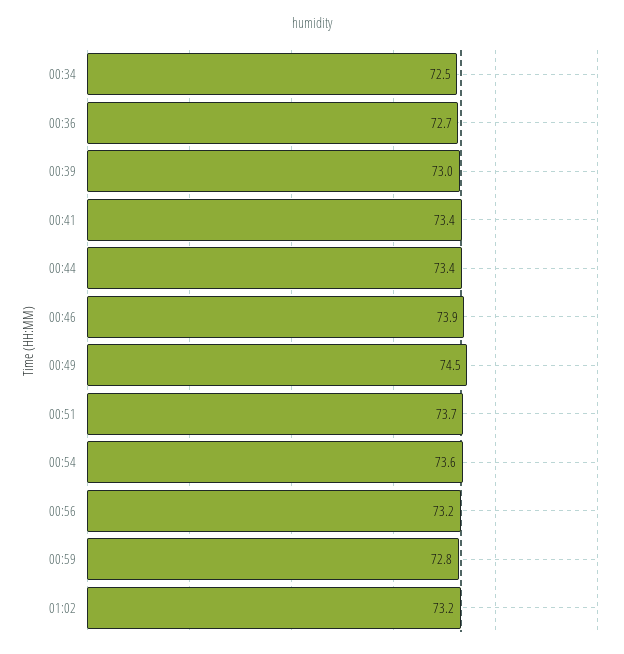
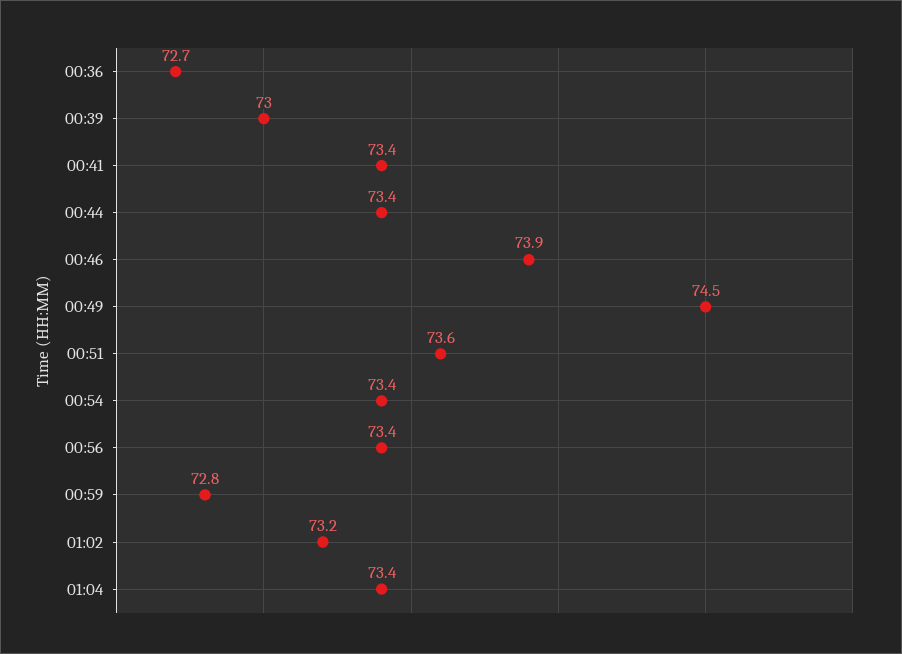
00:34: 72.5 -> none
00:51: 73.7 -> 73.6
00:54: 73.6 -> 73.4
00:56: 73.2 -> 73.4
01:04: none -> 73.4

